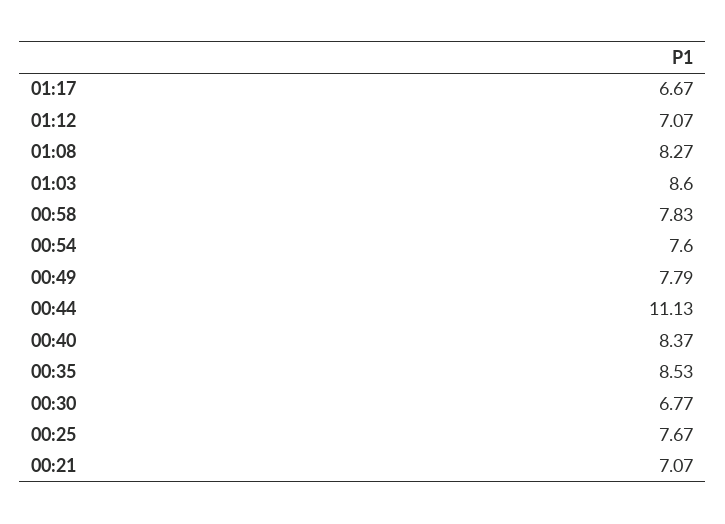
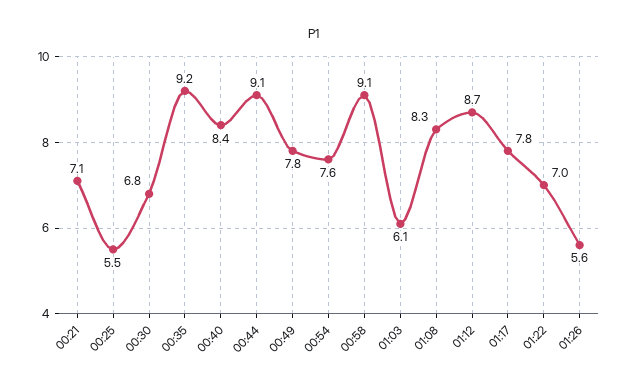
01:17: 6.67 -> 7.8
01:12: 7.07 -> 8.7
01:03: 8.6 -> 6.1
00:58: 7.83 -> 9.1
00:44: 11.13 -> 9.1
00:35: 8.53 -> 9.2
00:25: 7.67 -> 5.5
01:22: none -> 7
01:26: none -> 5.6

